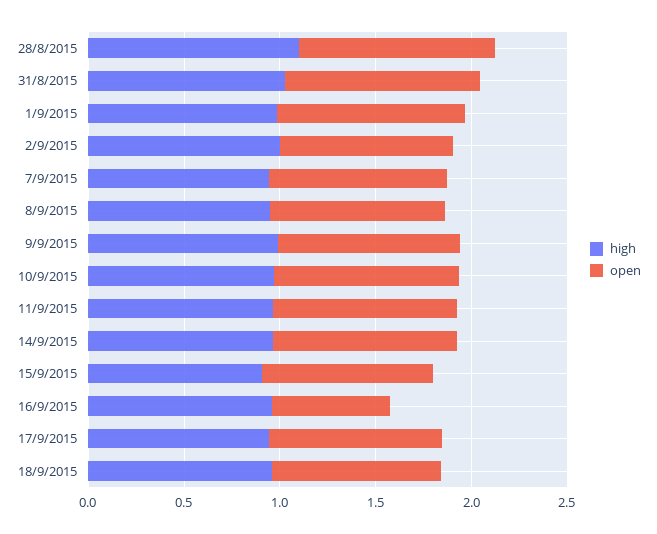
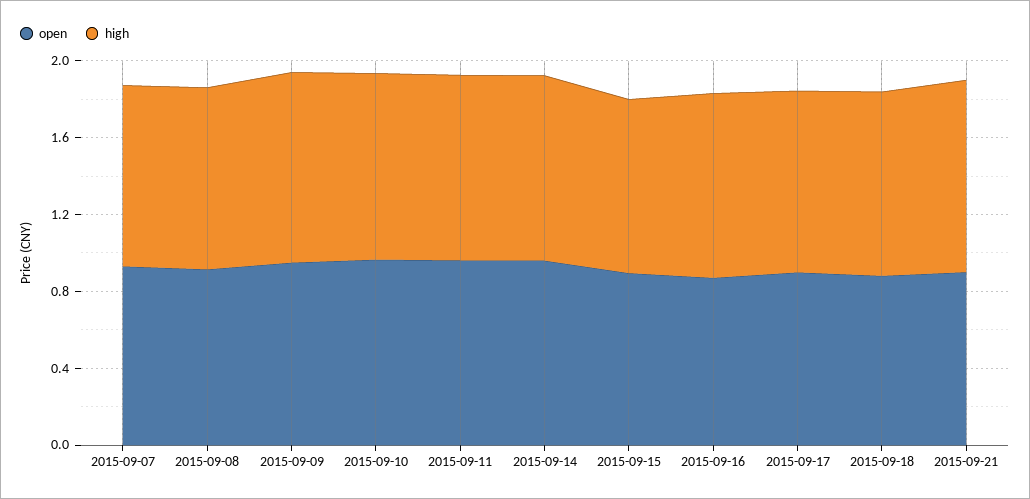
high, 28/8/2015: 1.1 -> none
open, 28/8/2015: 1 -> none
high, 31/8/2015: 1 -> none
open, 31/8/2015: 1 -> none
high, 1/9/2015: 1 -> none
open, 1/9/2015: 1 -> none
high, 2/9/2015: 1 -> none
open, 2/9/2015: 0.9 -> none
open, 16/9/2015: 0.6 -> 0.9
open, 2015-09-21: none -> 0.9
high, 2015-09-21: none -> 1

